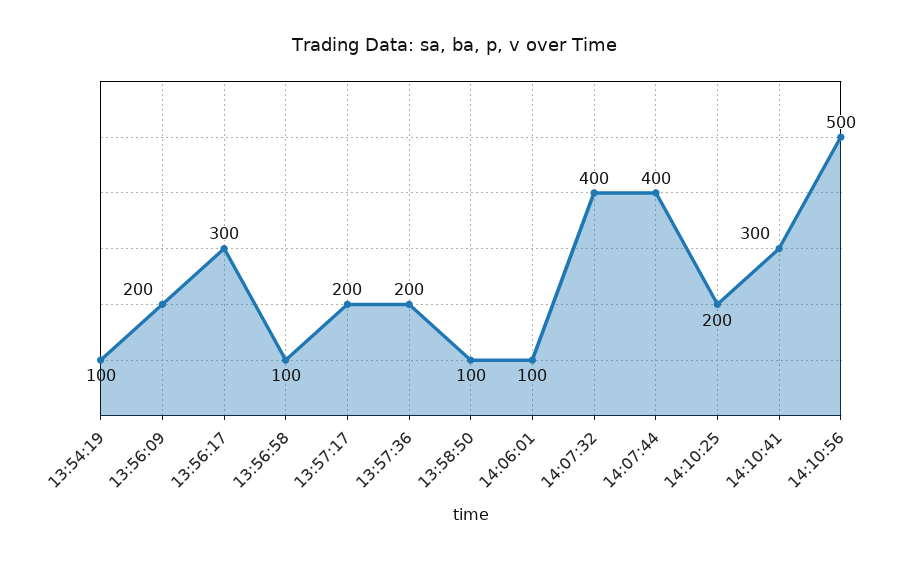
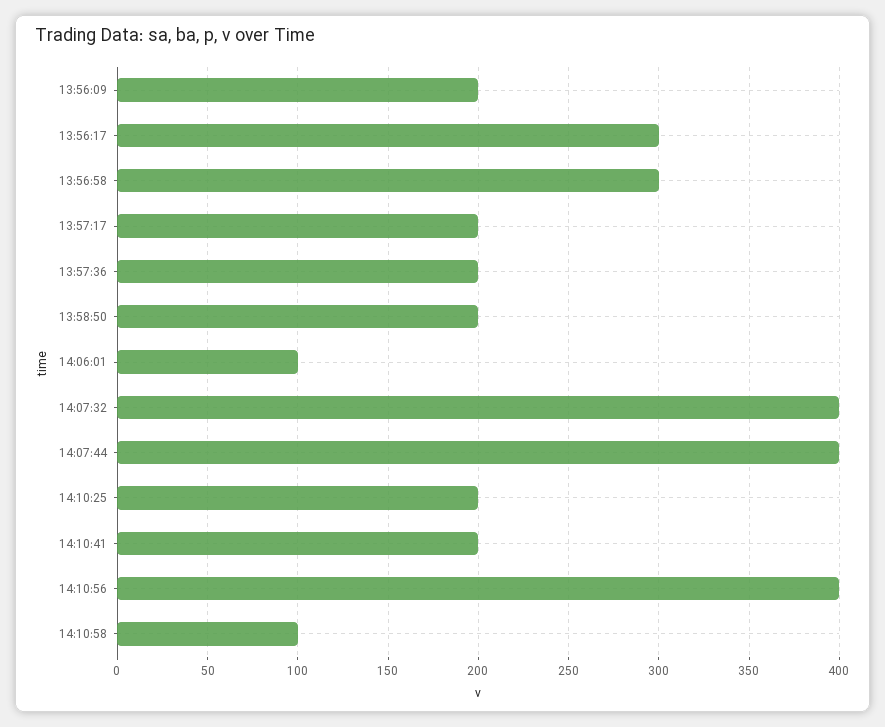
13:54:19: 100 -> none
13:56:58: 100 -> 300
13:58:50: 100 -> 200
14:10:41: 300 -> 200
14:10:56: 500 -> 400
14:10:58: none -> 100

